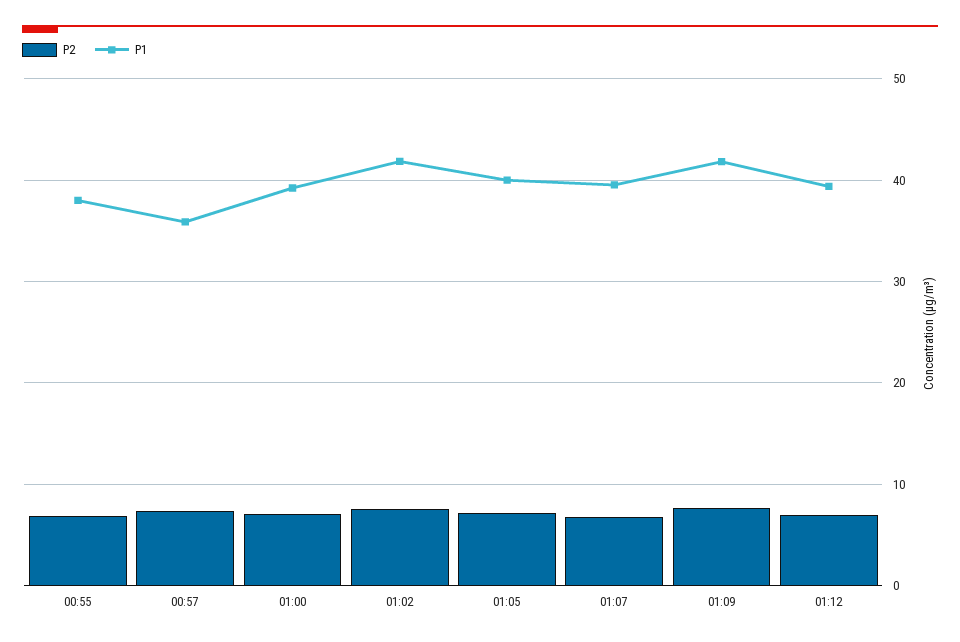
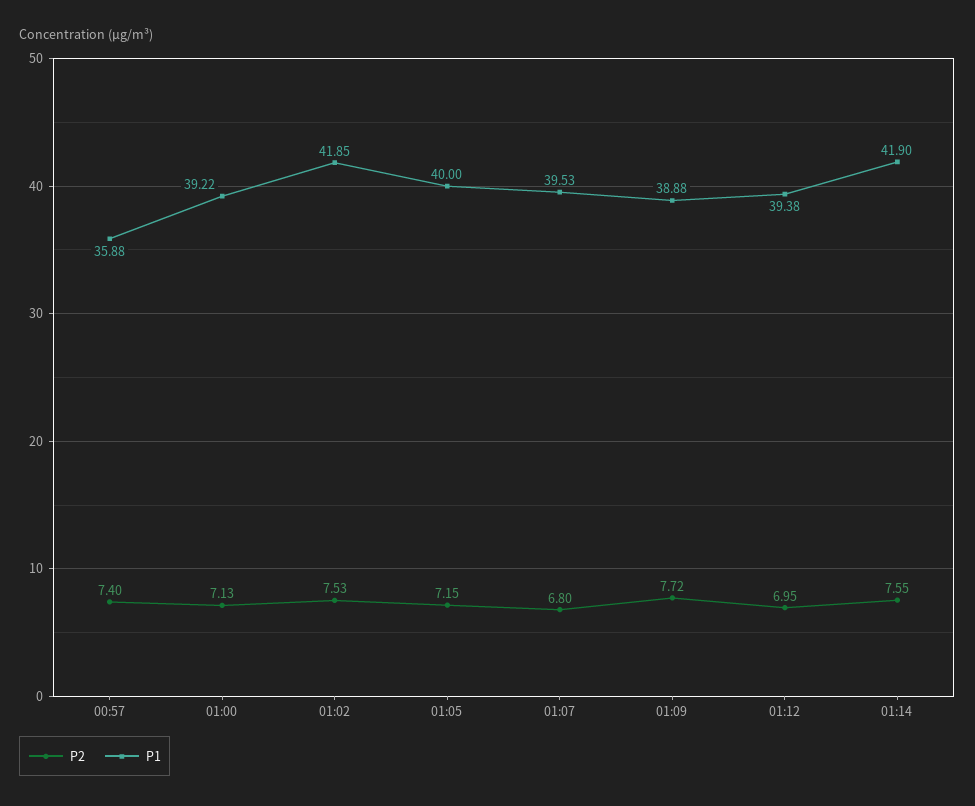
P2, 00:55: 7 -> none
P1, 00:55: 38 -> none
P1, 01:09: 42 -> 38.88
P2, 01:14: none -> 7.55
P1, 01:14: none -> 41.9

